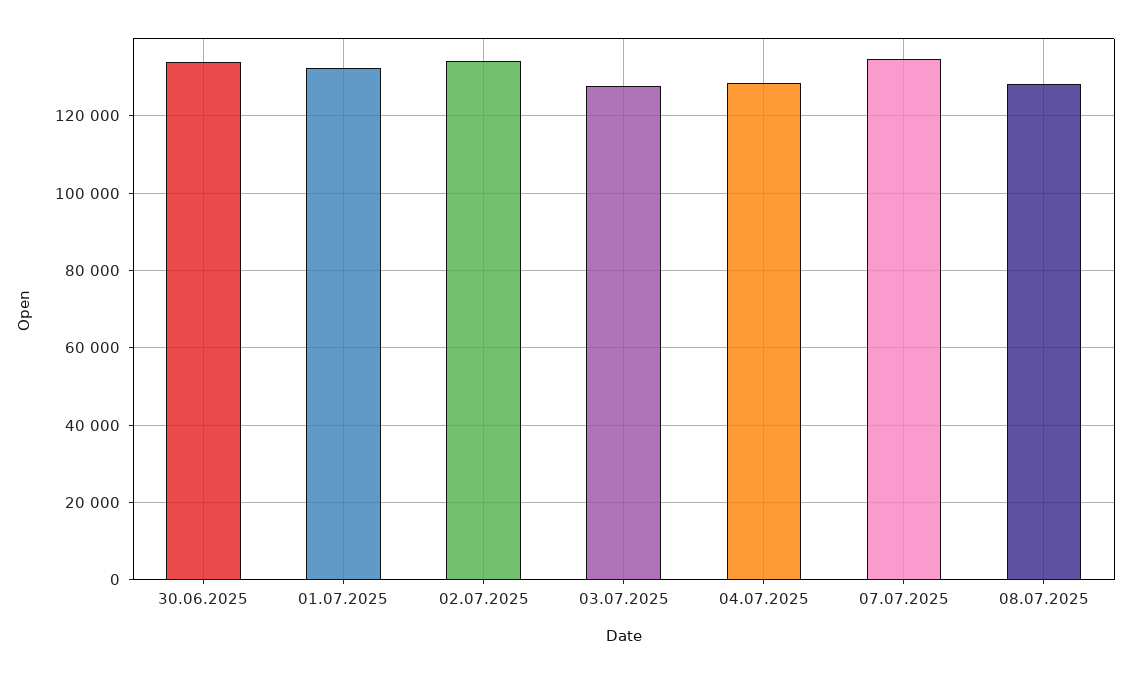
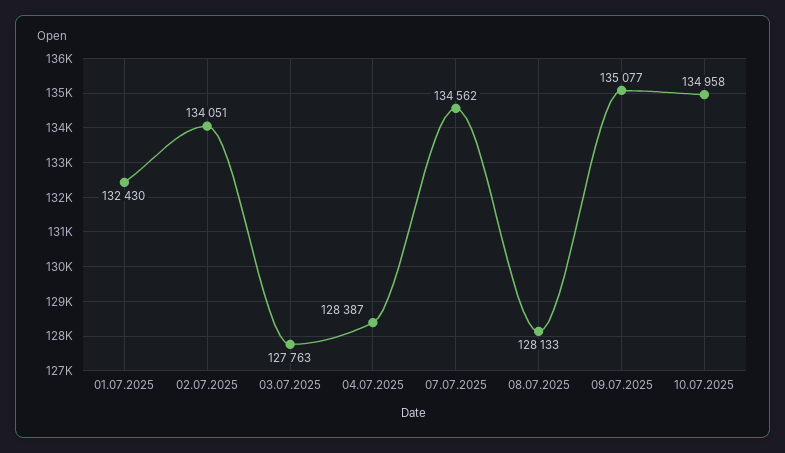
30.06.2025: 134000 -> none
09.07.2025: none -> 135077
10.07.2025: none -> 134958

